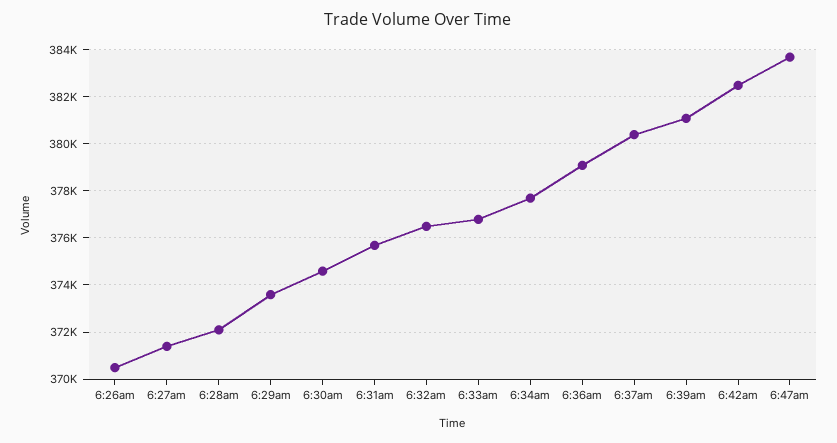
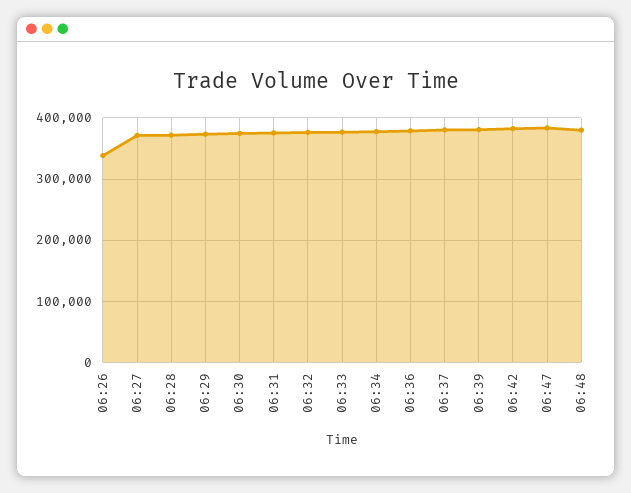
6:26am: 370500 -> 340000
06:48: none -> 380000

